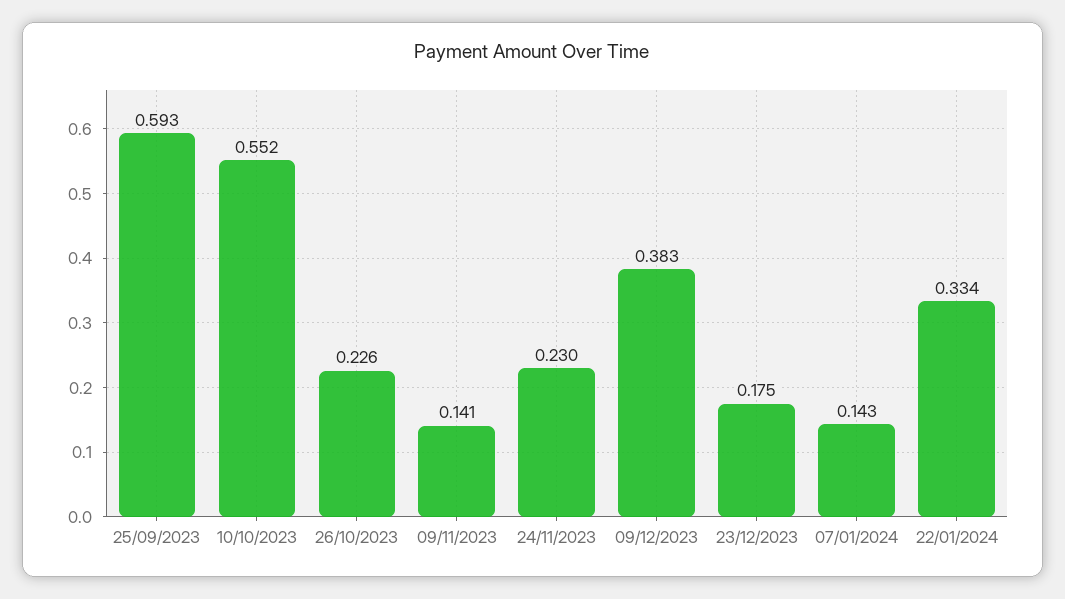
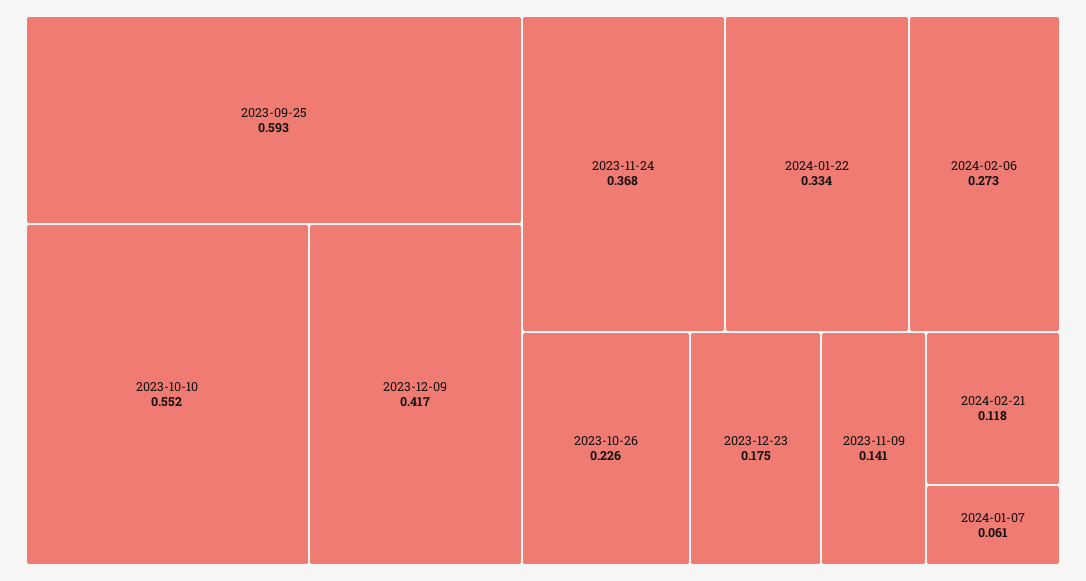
24/11/2023: 0.23 -> 0.368
09/12/2023: 0.383 -> 0.417
07/01/2024: 0.143 -> 0.061
2024-02-06: none -> 0.273
2024-02-21: none -> 0.118

